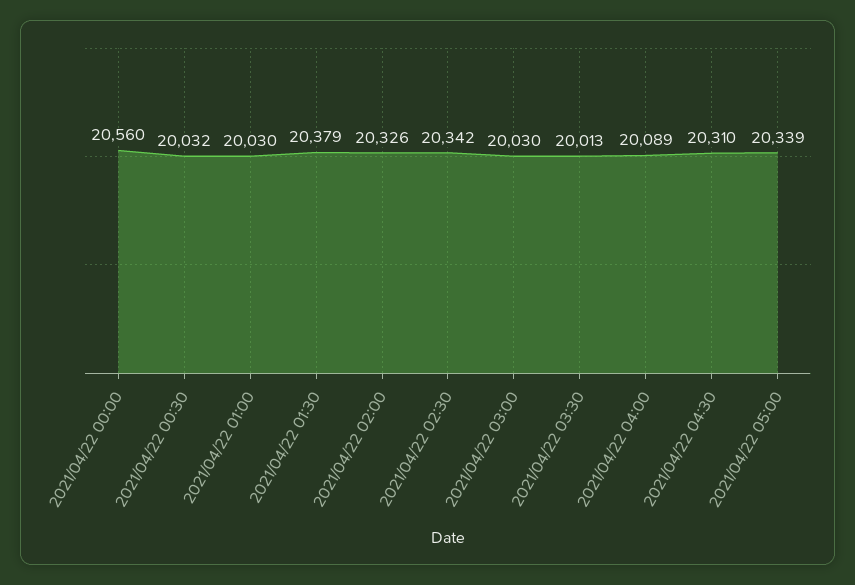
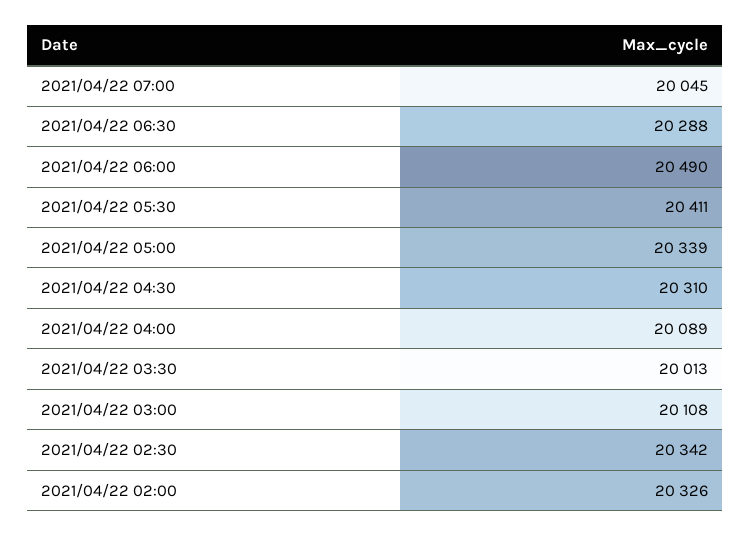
2021/04/22 00:00: 20560 -> none
2021/04/22 00:30: 20032 -> none
2021/04/22 01:00: 20030 -> none
2021/04/22 01:30: 20379 -> none
2021/04/22 03:00: 20030 -> 20108
2021/04/22 07:00: none -> 20045
2021/04/22 06:30: none -> 20288
2021/04/22 06:00: none -> 20490
2021/04/22 05:30: none -> 20411

